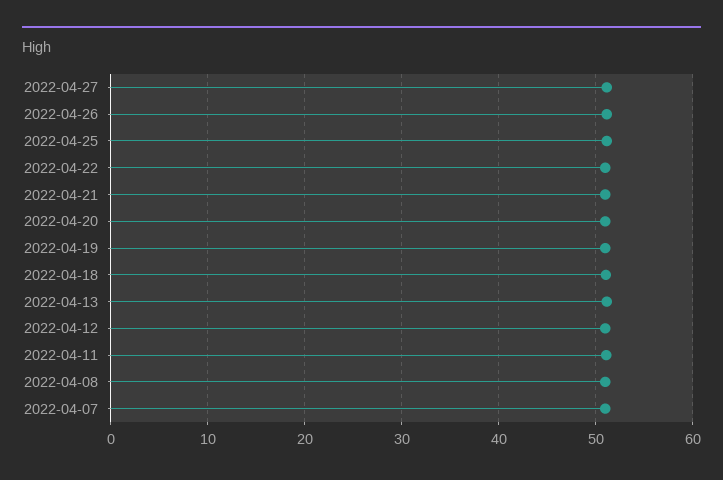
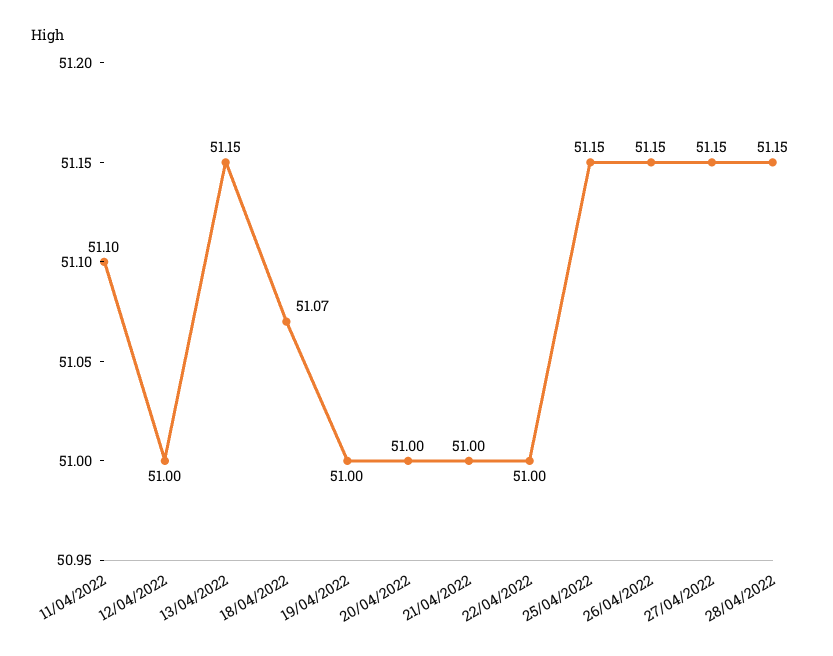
2022-04-08: 51 -> none
2022-04-07: 51 -> none
28/04/2022: none -> 51.15

